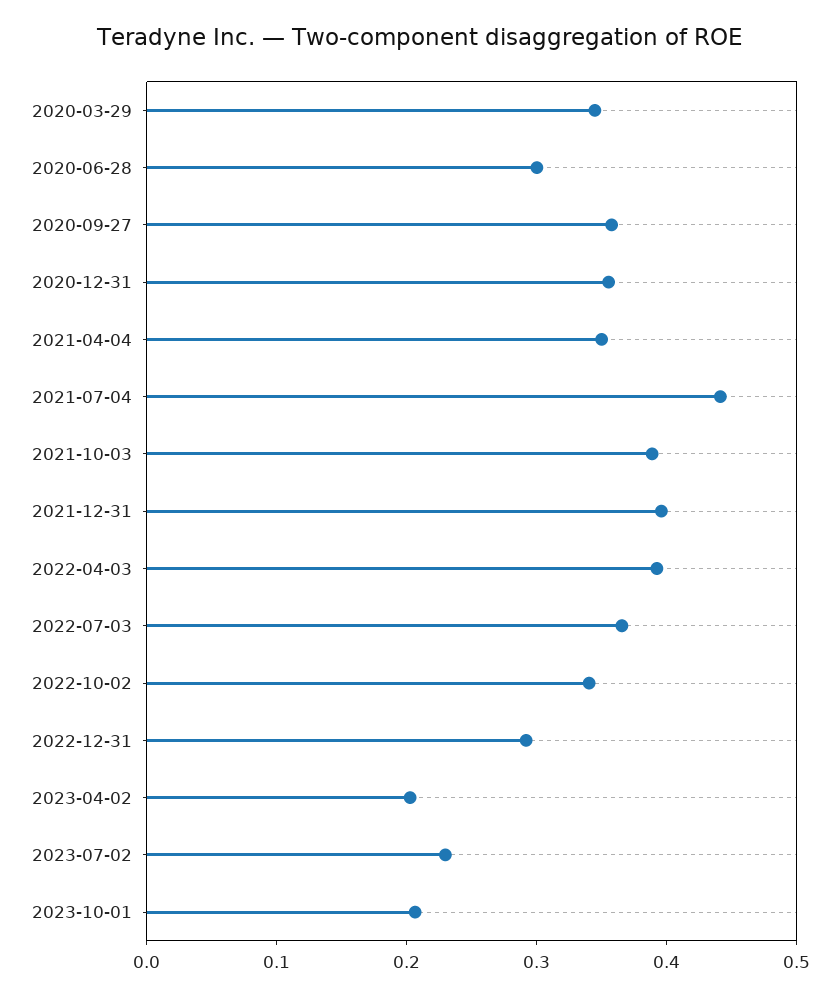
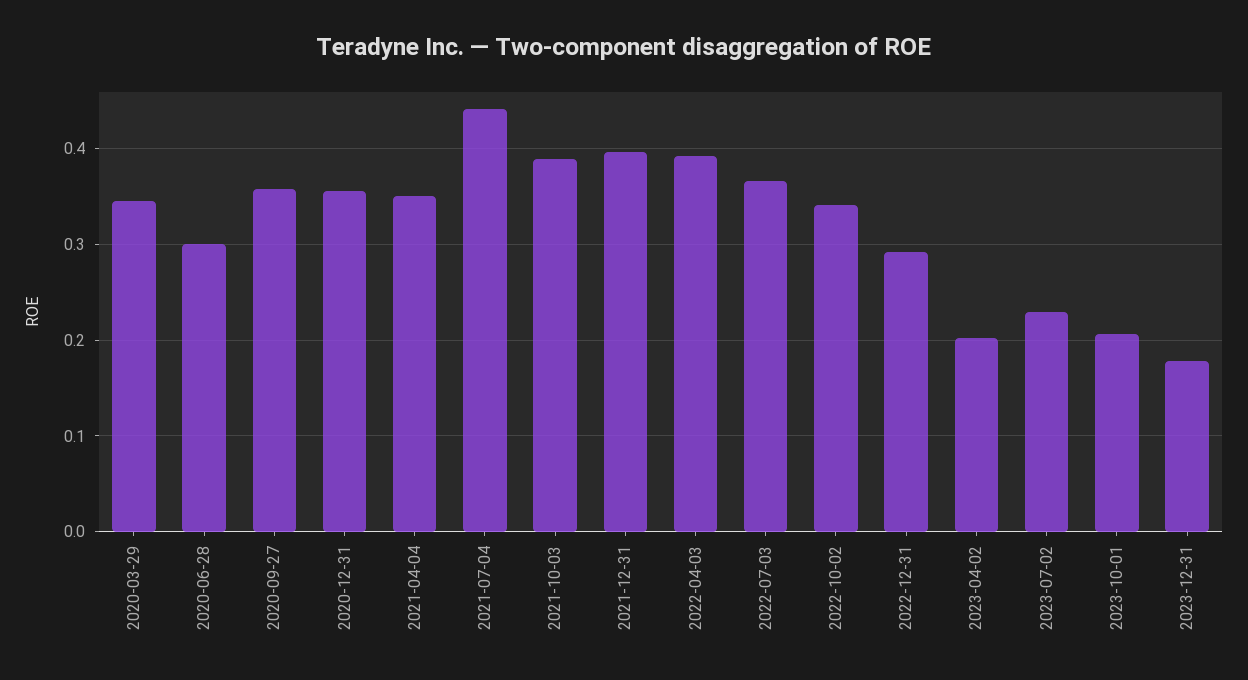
2023-12-31: none -> 0.18

